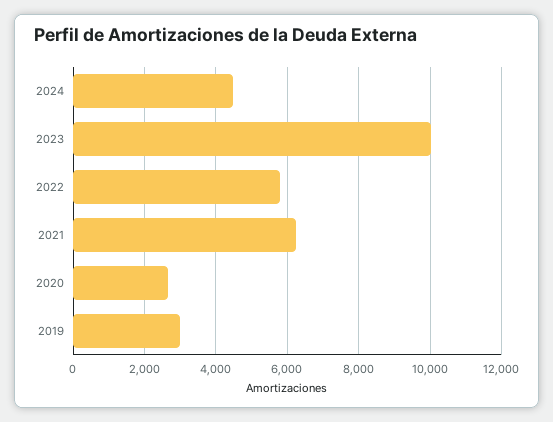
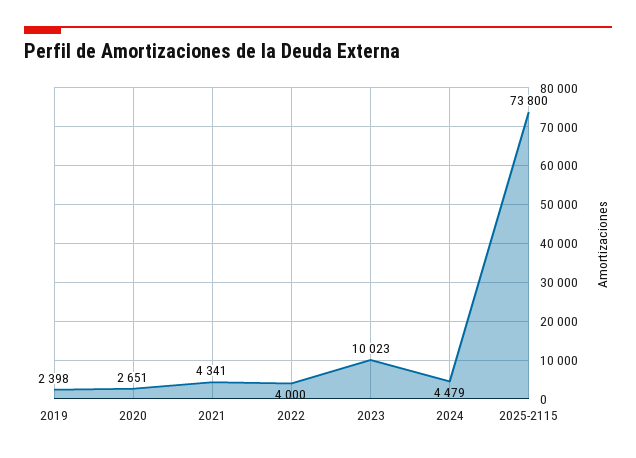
2022: 5800 -> 4000
2021: 6200 -> 4341
2019: 3000 -> 2398
2025-2115: none -> 73800

